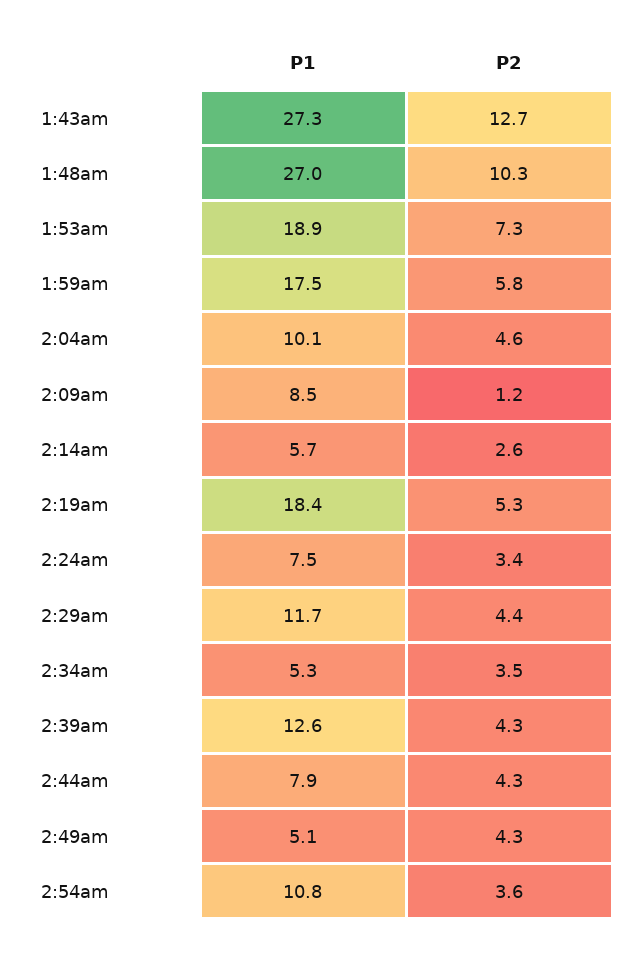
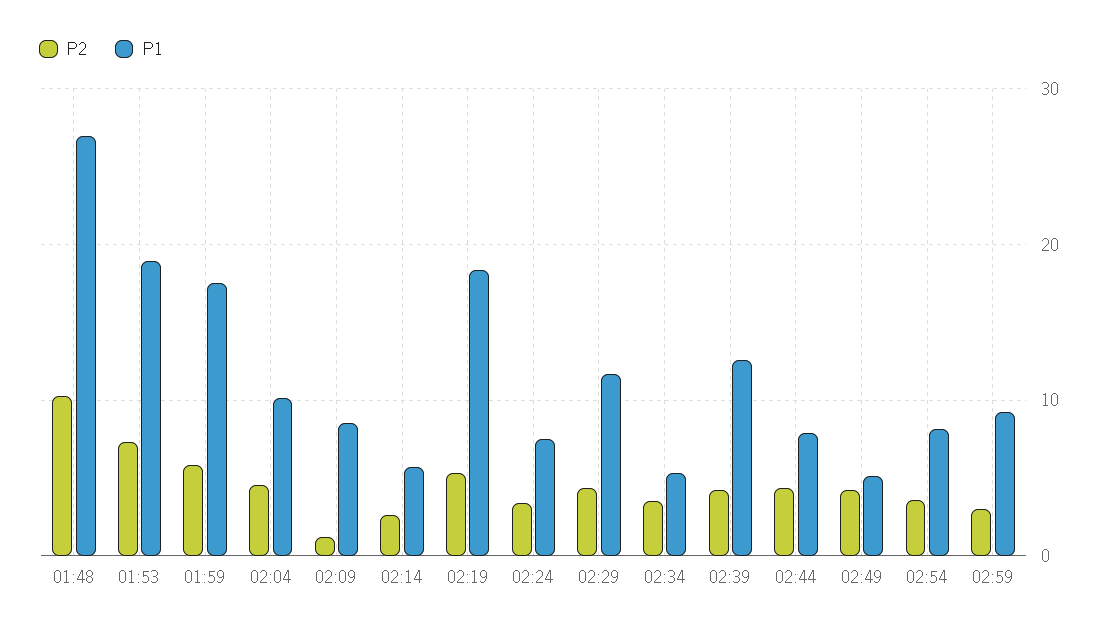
P1, 1:43am: 27.3 -> none
P2, 1:43am: 12.7 -> none
P1, 2:54am: 10.8 -> 8
P2, 02:59: none -> 3
P1, 02:59: none -> 9

